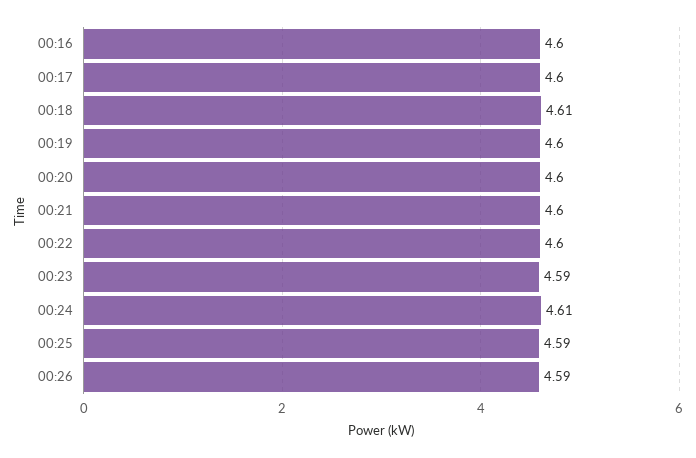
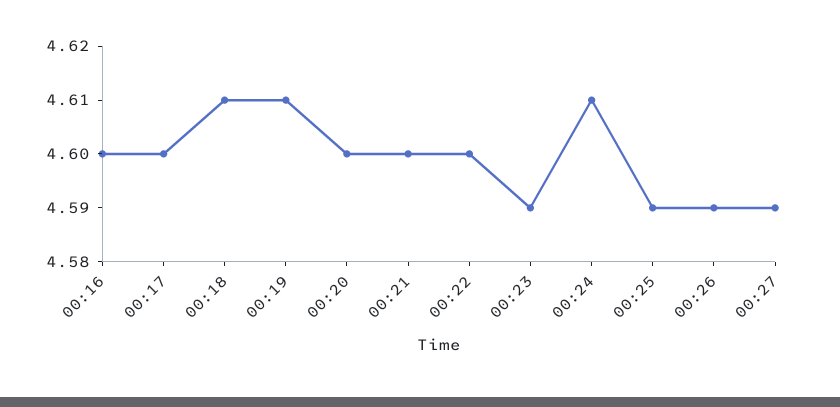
00:19: 4.6 -> 4.61
00:27: none -> 4.59

